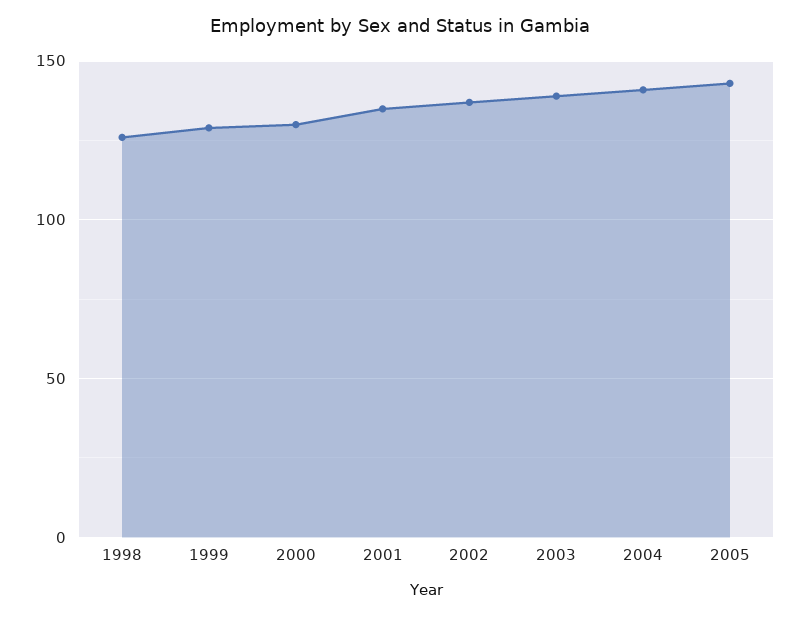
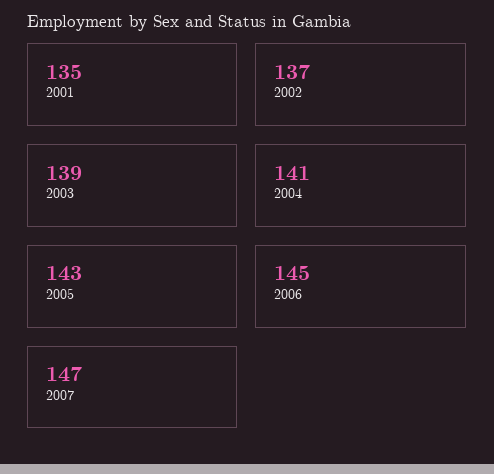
1998: 125 -> none
1999: 130 -> none
2000: 130 -> none
2006: none -> 145
2007: none -> 147

